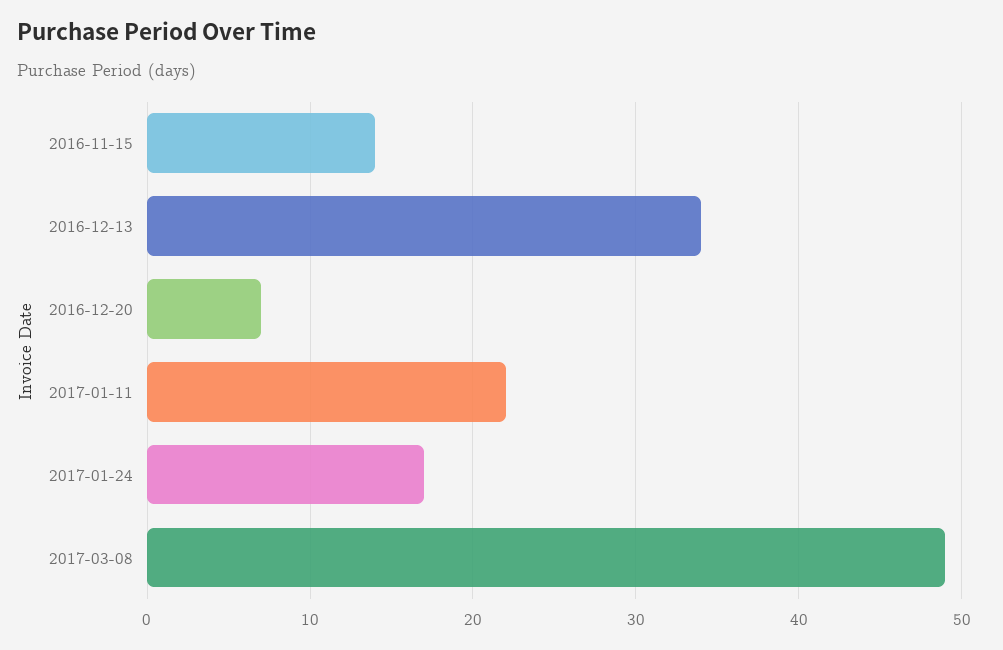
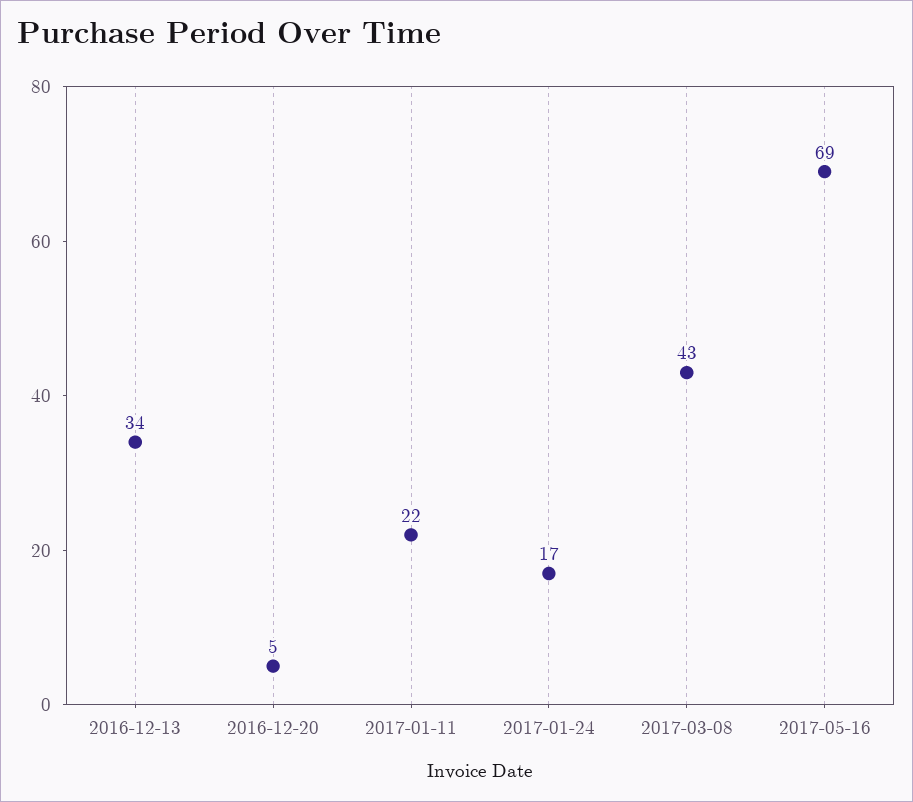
2016-11-15: 14 -> none
2016-12-20: 7 -> 5
2017-03-08: 49 -> 43
2017-05-16: none -> 69

